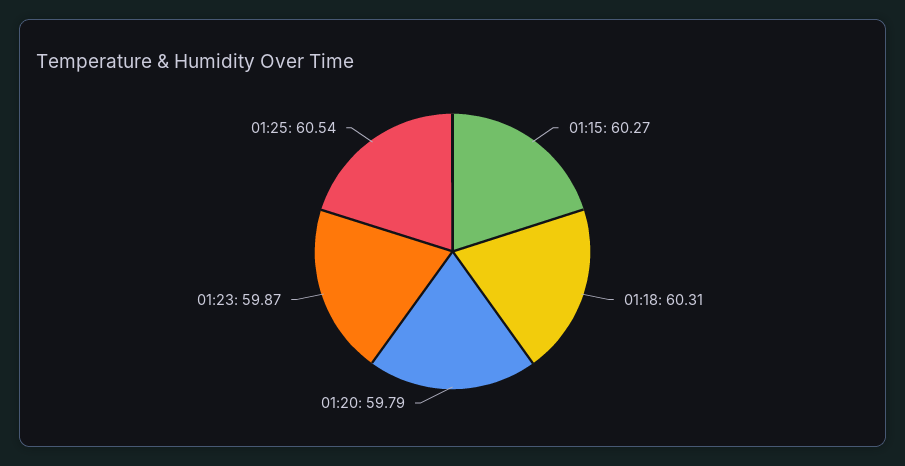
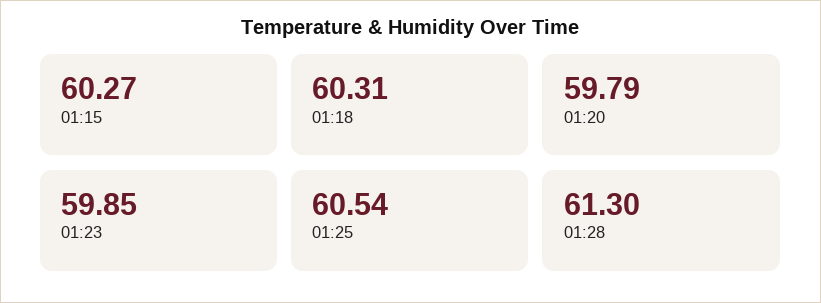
01:23: 59.87 -> 59.85
01:28: none -> 61.3

